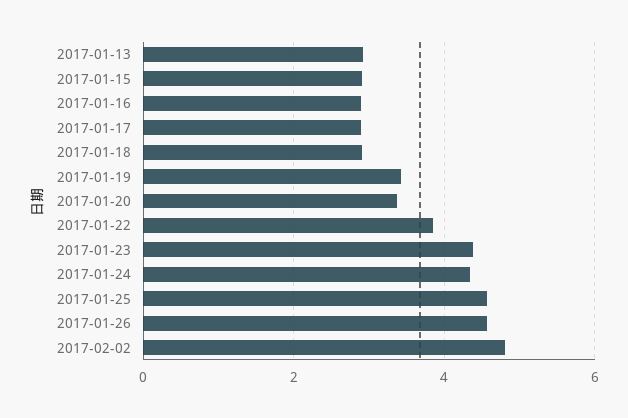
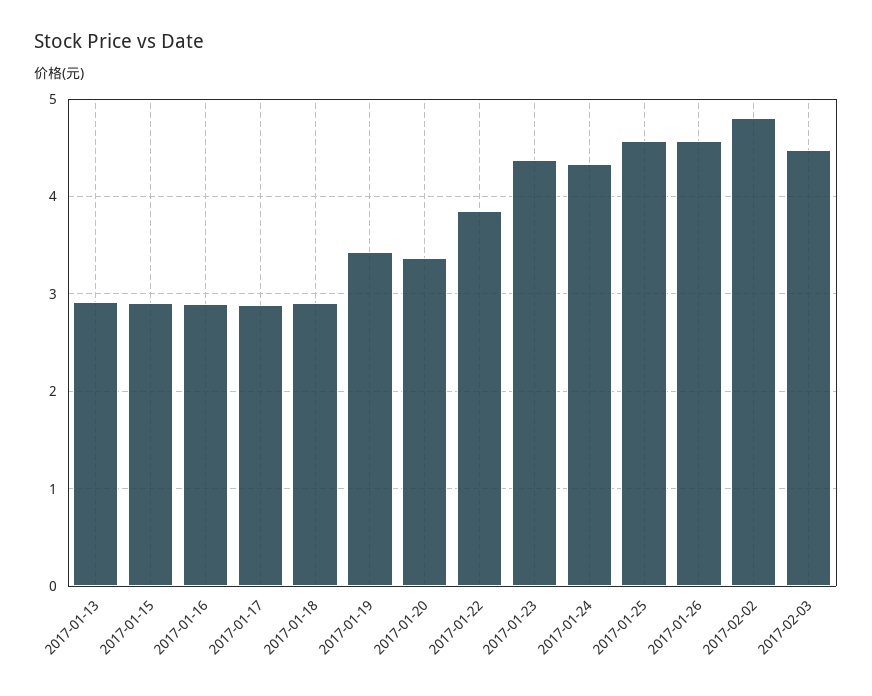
2017-02-03: none -> 4.5

